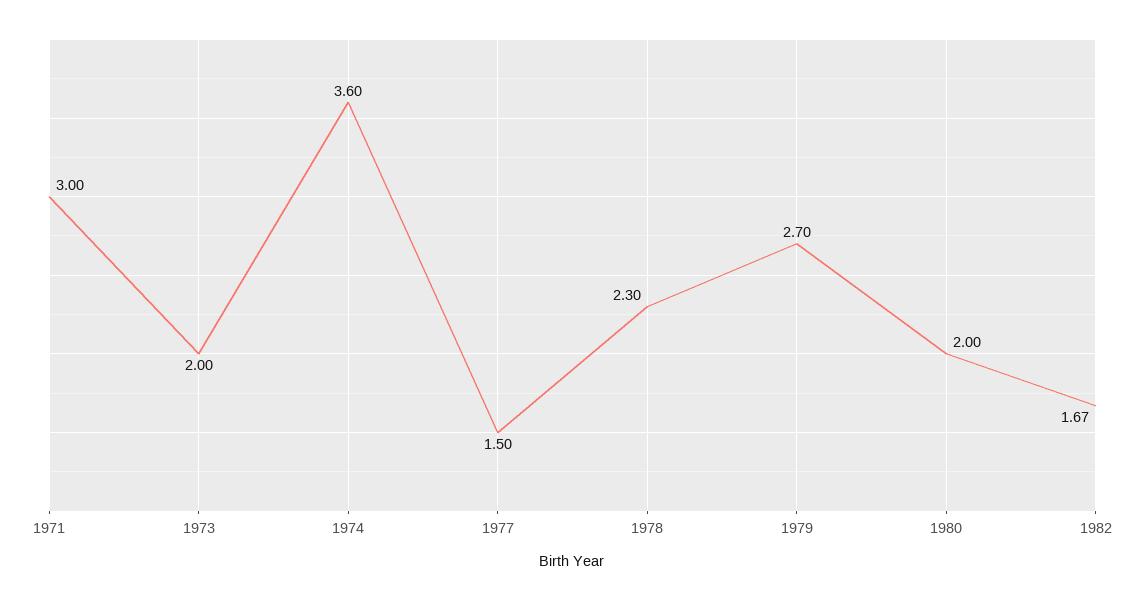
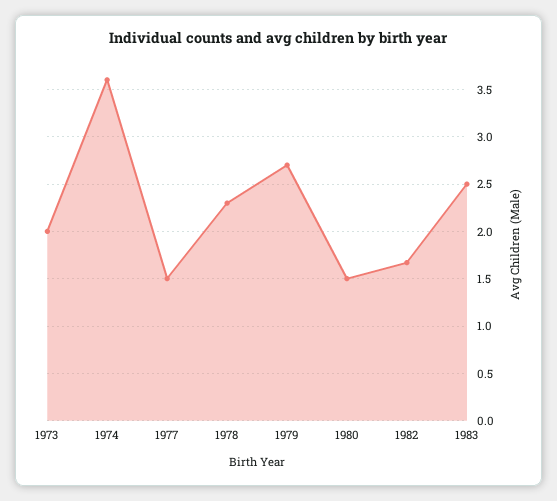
1971: 3 -> none
1980: 2 -> 1.5
1983: none -> 2.5

